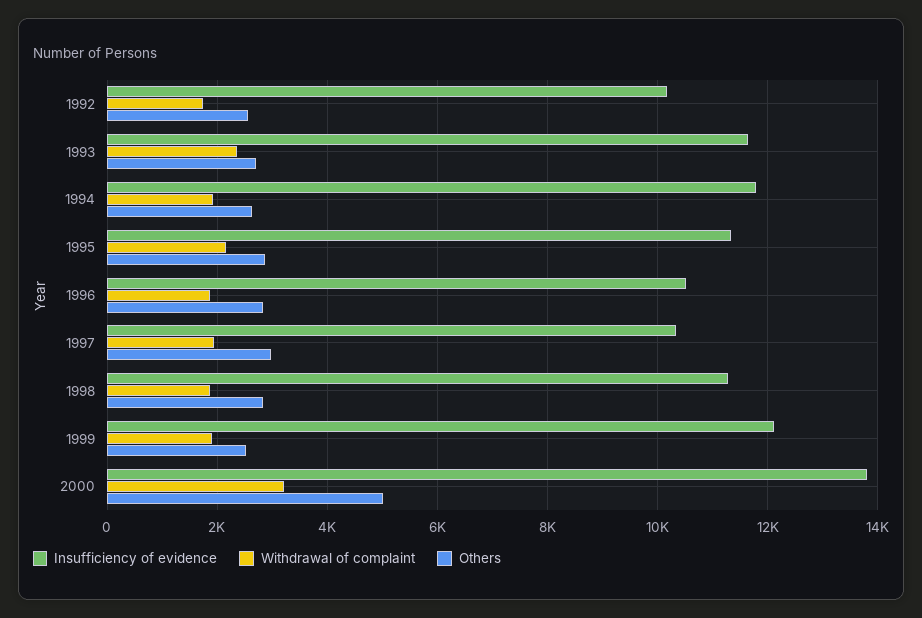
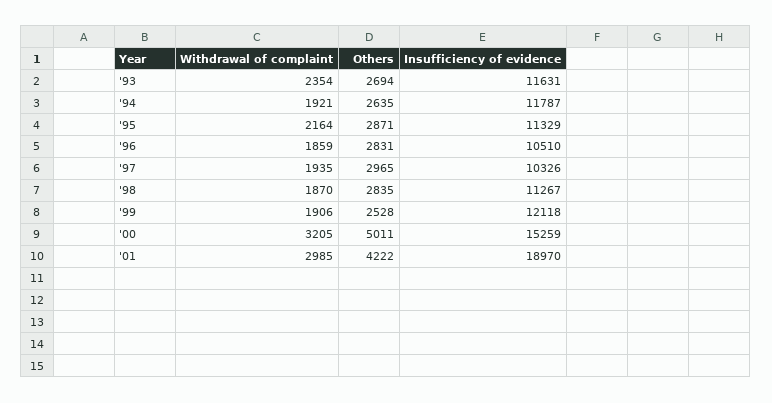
Insufficiency of evidence, 1992: 10200 -> none
Withdrawal of complaint, 1992: 1800 -> none
Others, 1992: 2600 -> none
Insufficiency of evidence, 2000: 13800 -> 15259
Withdrawal of complaint, '01: none -> 2985
Others, '01: none -> 4222
Insufficiency of evidence, '01: none -> 18970

